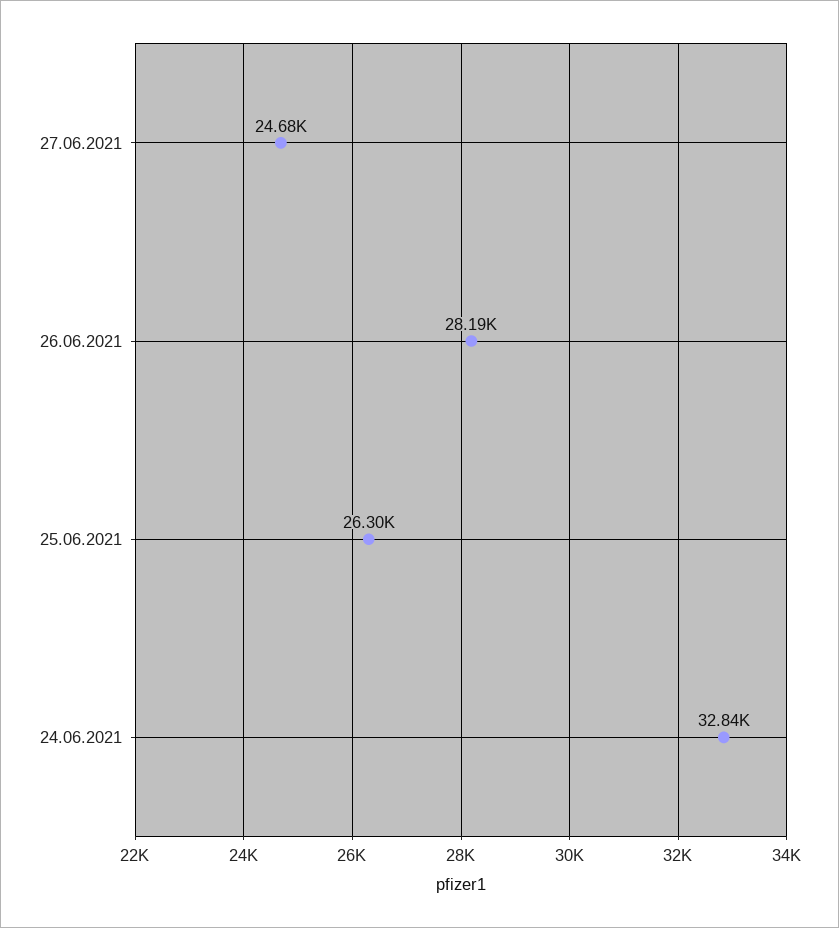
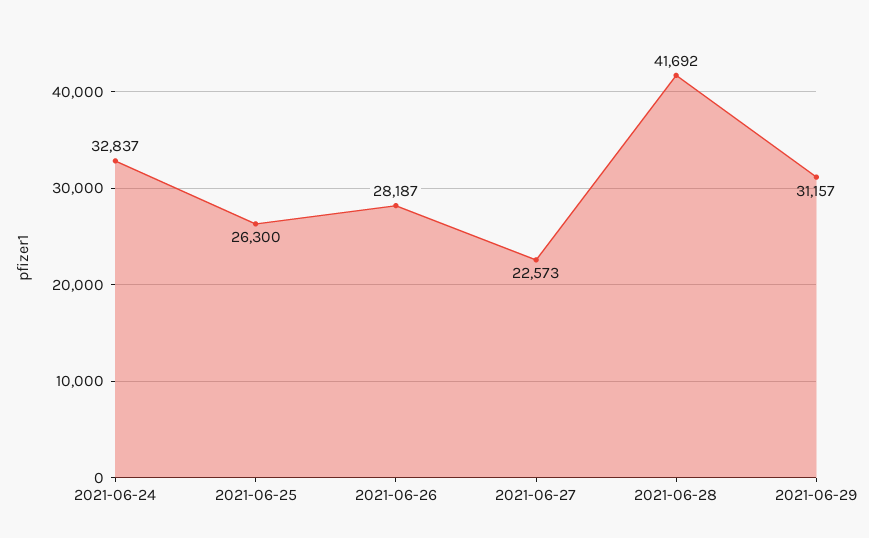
27.06.2021: 24680 -> 22573
2021-06-28: none -> 41692
2021-06-29: none -> 31157

